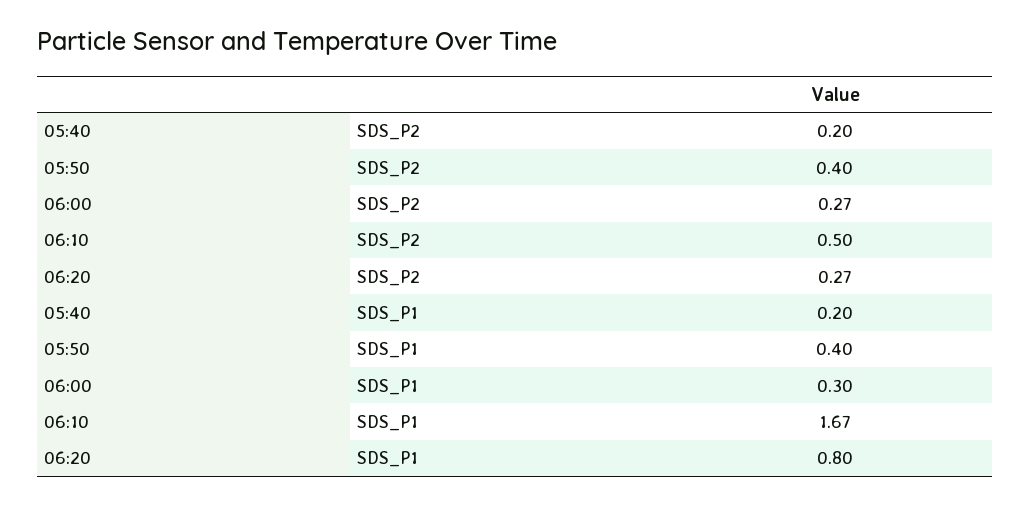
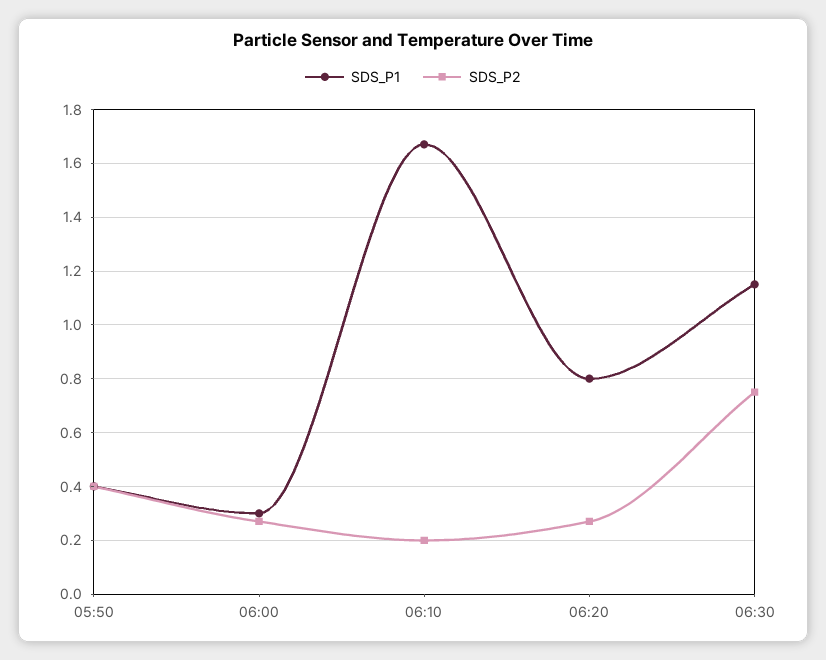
SDS_P2, 05:40: 0.2 -> none
SDS_P2, 06:10: 0.5 -> 0.2
SDS_P1, 05:40: 0.2 -> none
SDS_P1, 06:30: none -> 1.15
SDS_P2, 06:30: none -> 0.75

